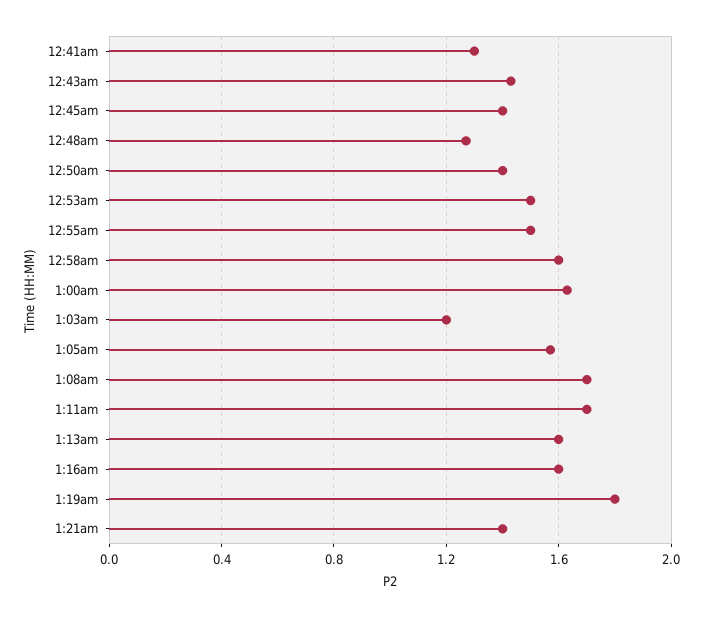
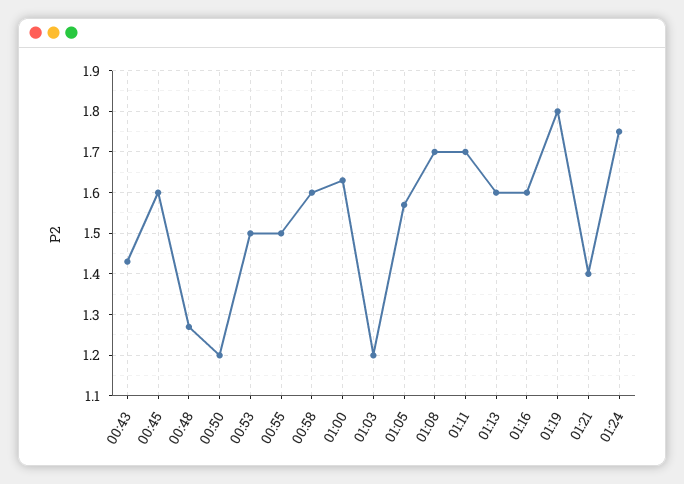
12:41am: 1.3 -> none
12:45am: 1.4 -> 1.6
12:50am: 1.4 -> 1.2
01:24: none -> 1.75

